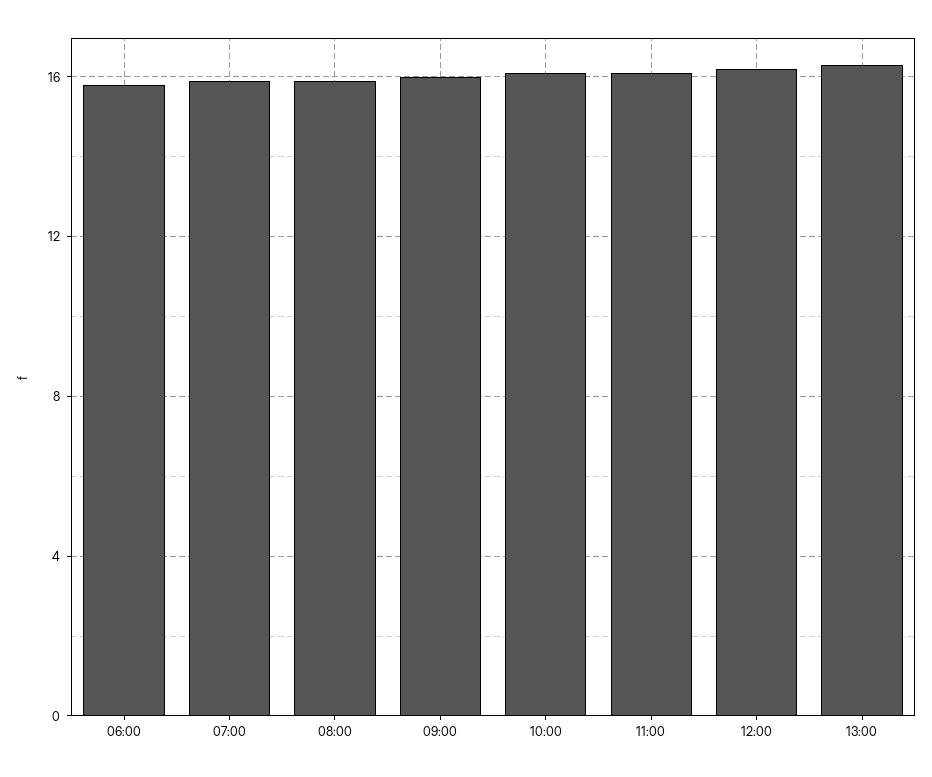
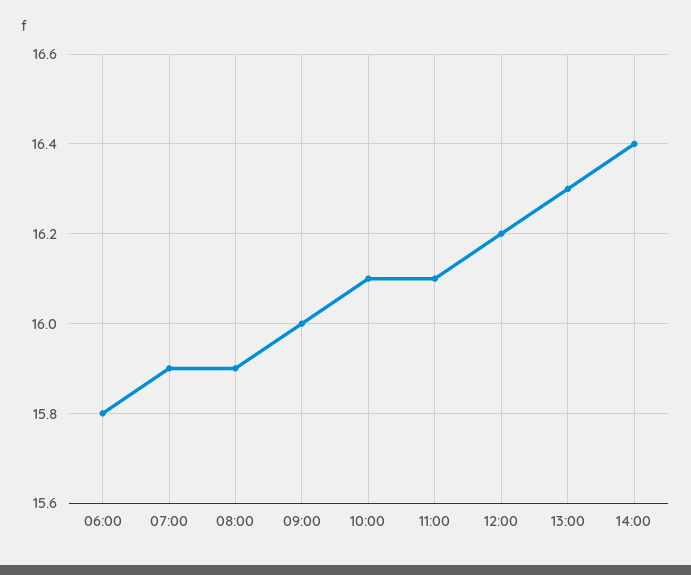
14:00: none -> 16.4

